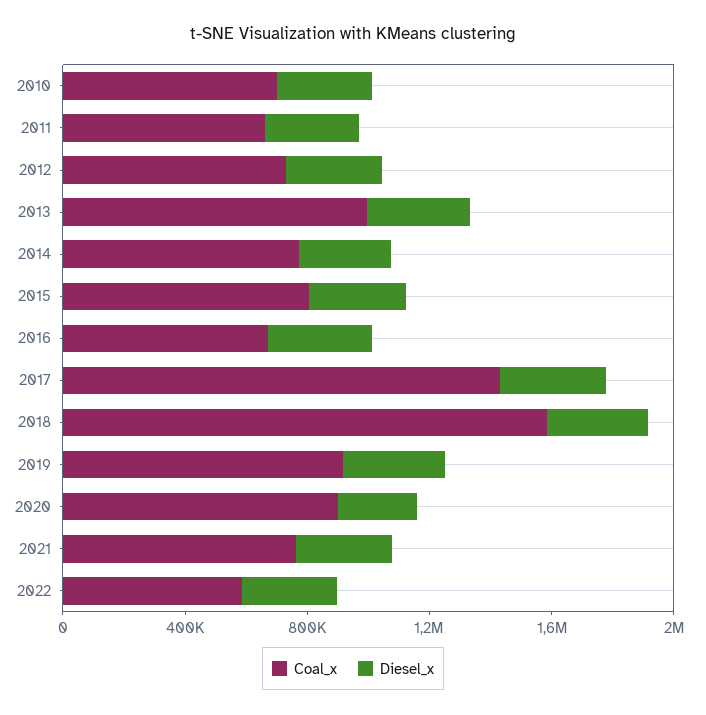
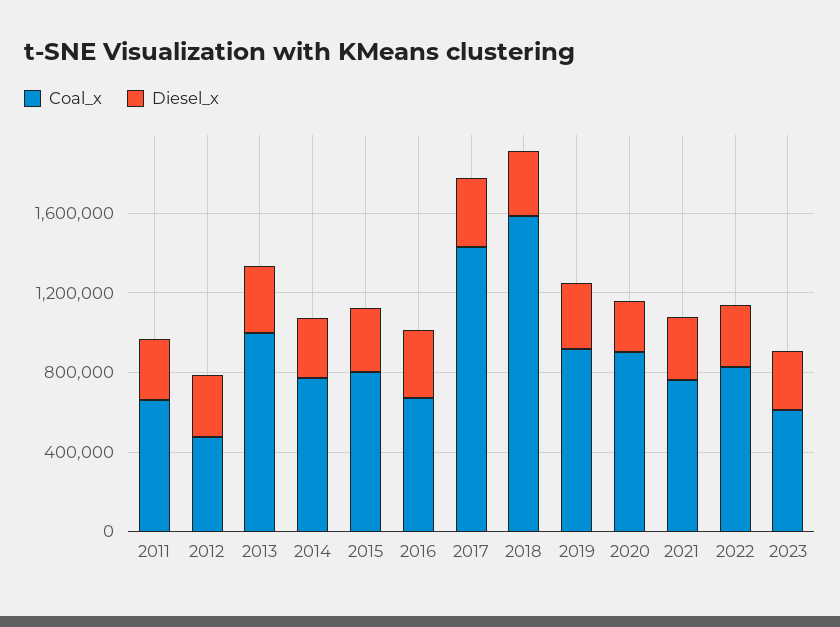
Coal_x, 2010: 700000 -> none
Diesel_x, 2010: 300000 -> none
Coal_x, 2012: 700000 -> 500000
Coal_x, 2022: 600000 -> 800000
Coal_x, 2023: none -> 600000
Diesel_x, 2023: none -> 300000

